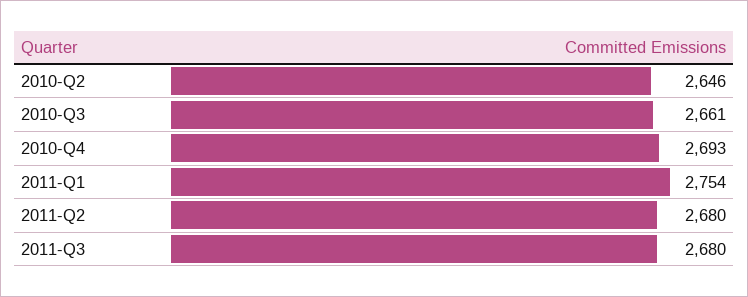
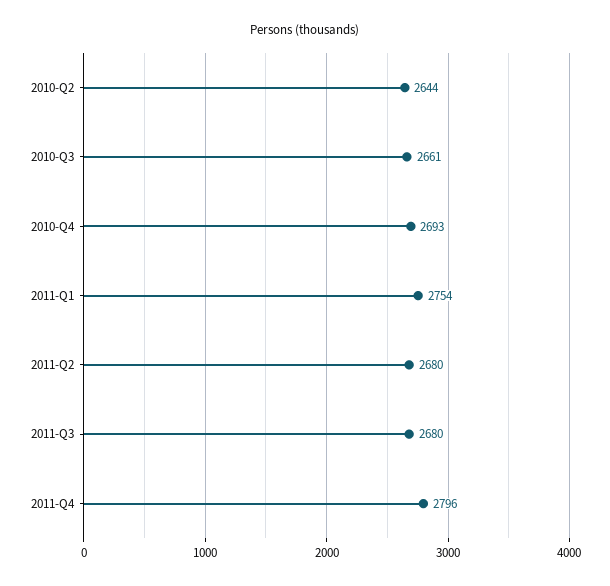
2010-Q2: 2646 -> 2644
2011-Q4: none -> 2796

